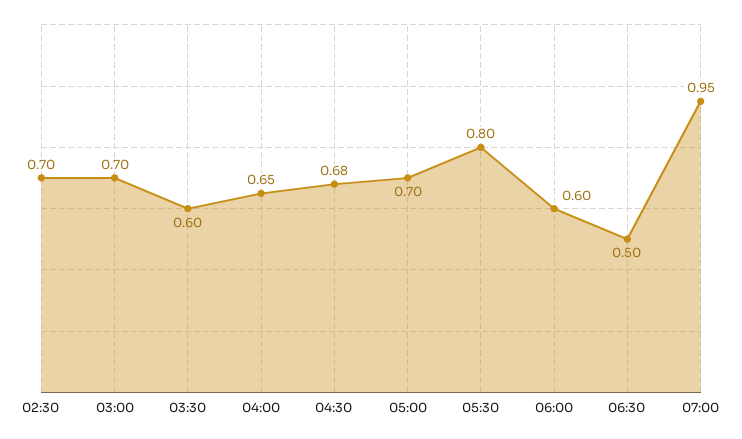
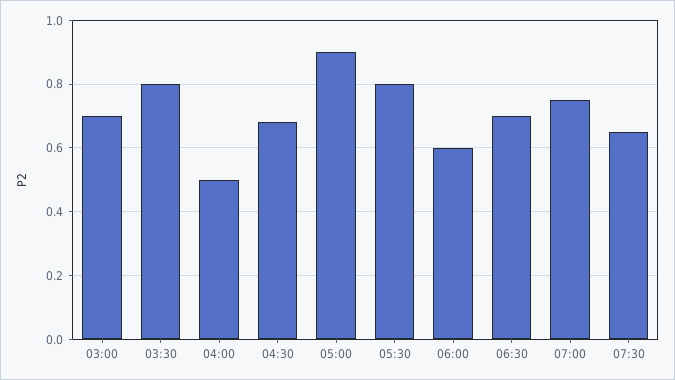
02:30: 0.7 -> none
03:30: 0.6 -> 0.8
04:00: 0.65 -> 0.5
05:00: 0.7 -> 0.9
06:30: 0.5 -> 0.7
07:00: 0.95 -> 0.75
07:30: none -> 0.65

